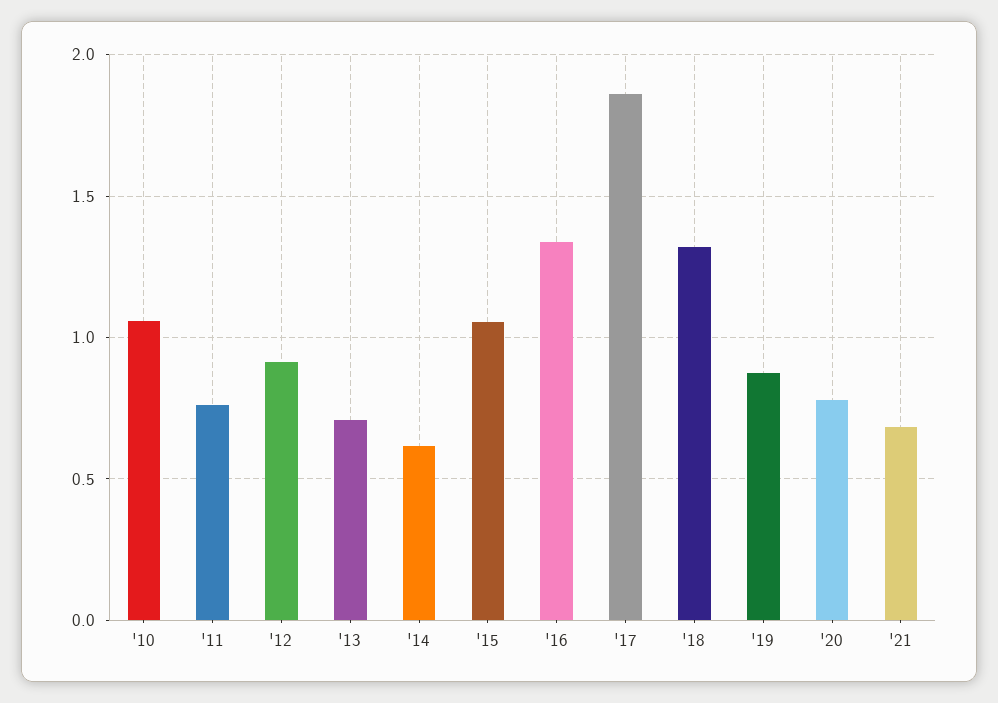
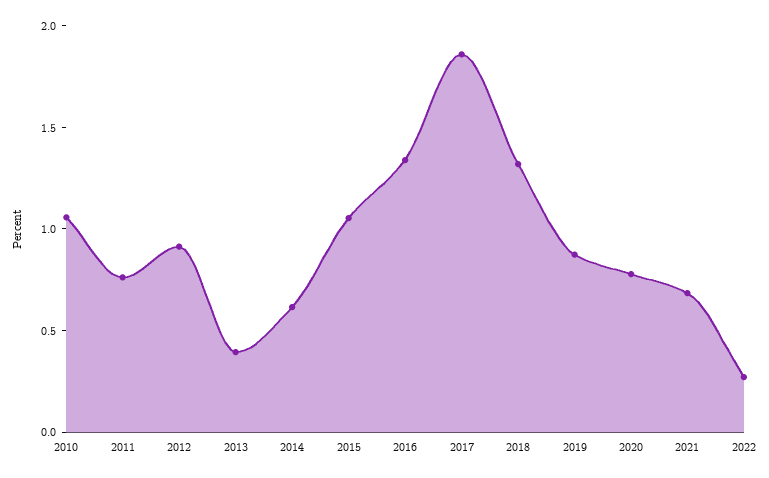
'13: 0.7 -> 0.4
2022: none -> 0.3

